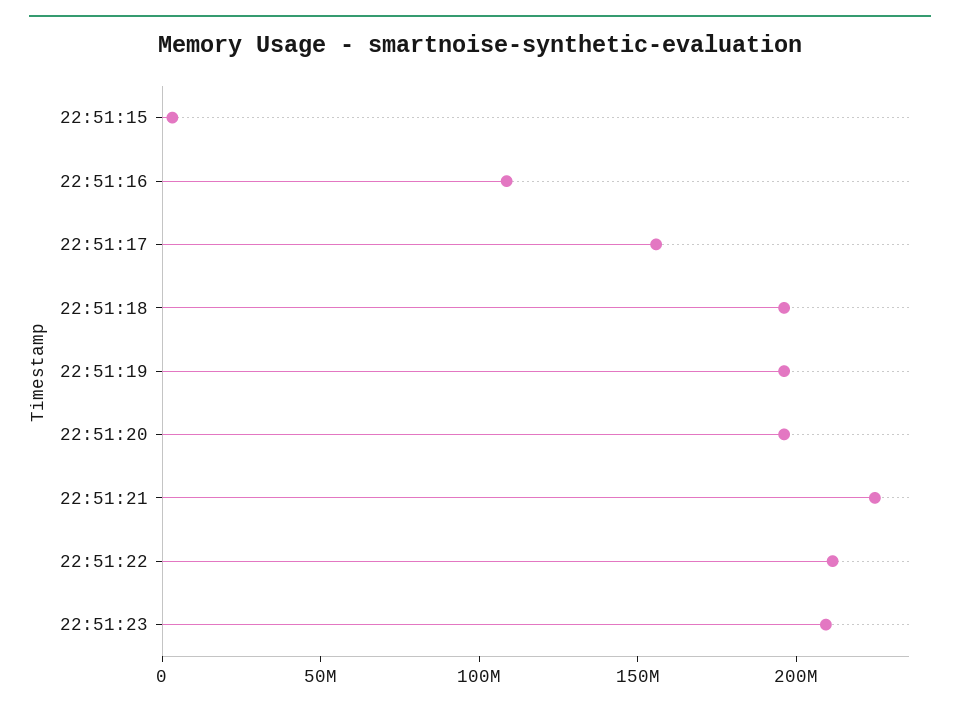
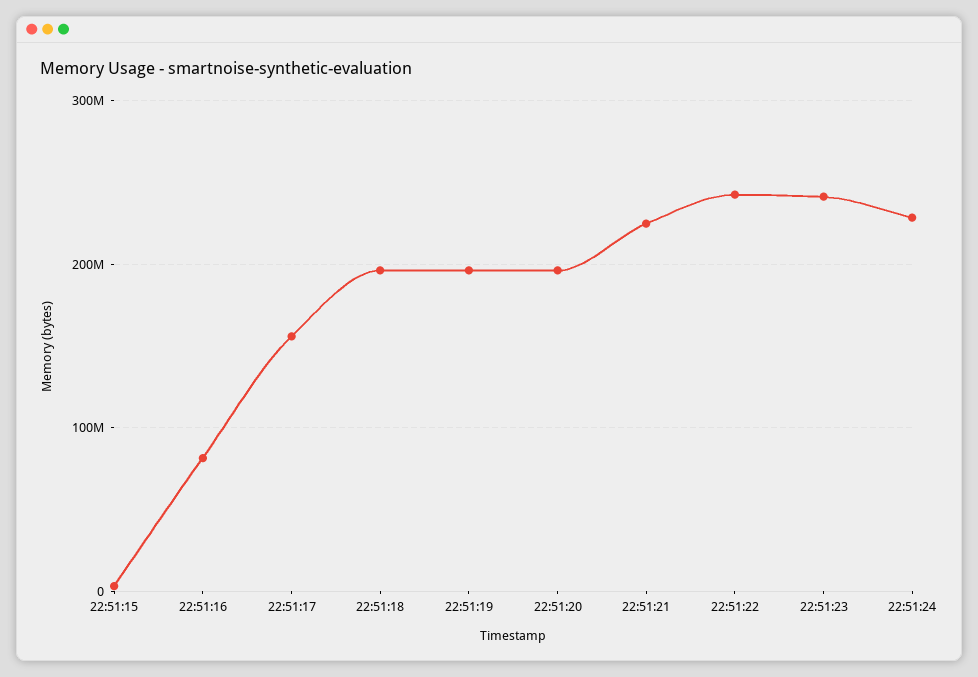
22:51:16: 110000000 -> 80000000
22:51:22: 210000000 -> 240000000
22:51:23: 210000000 -> 240000000
22:51:24: none -> 230000000

